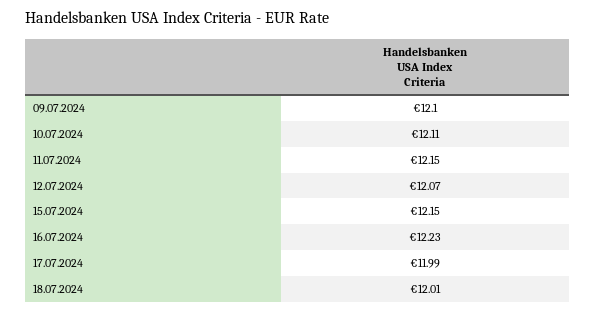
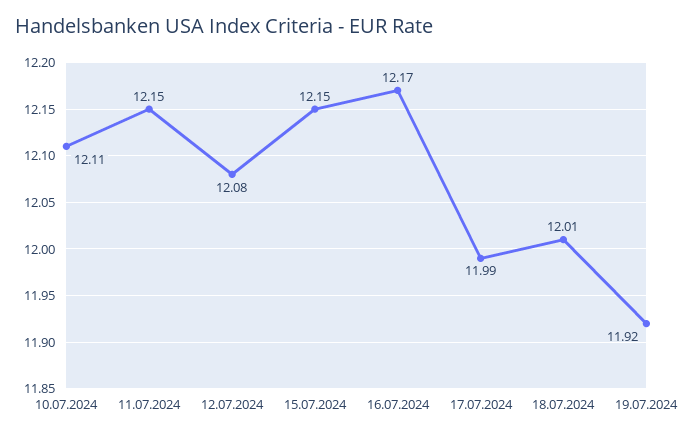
09.07.2024: 12.1 -> none
12.07.2024: 12.07 -> 12.08
16.07.2024: 12.23 -> 12.17
19.07.2024: none -> 11.92

